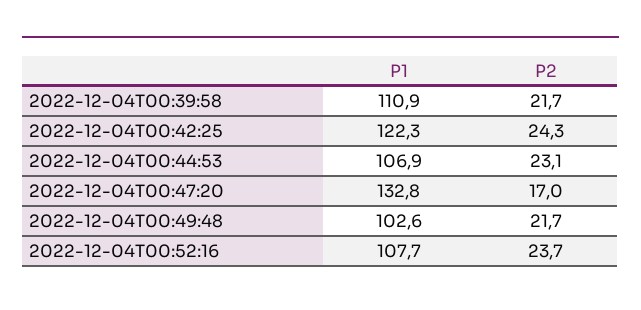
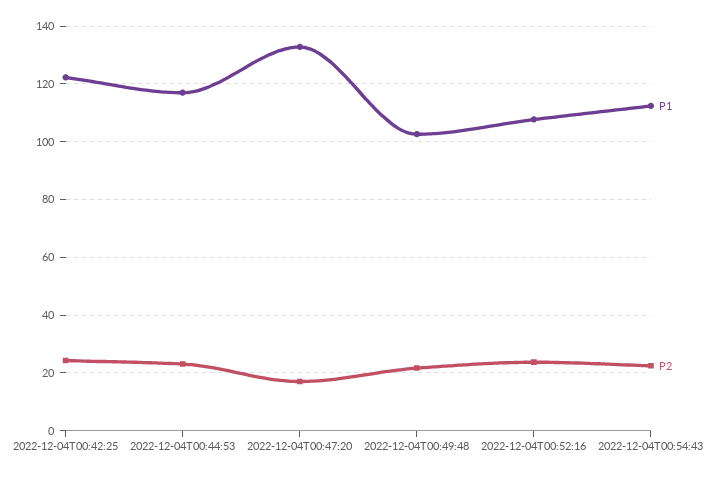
P1, 2022-12-04T00:39:58: 110.9 -> none
P2, 2022-12-04T00:39:58: 21.7 -> none
P1, 2022-12-04T00:44:53: 106.9 -> 117.5
P1, 2022-12-04T00:54:43: none -> 112.5
P2, 2022-12-04T00:54:43: none -> 22.5

